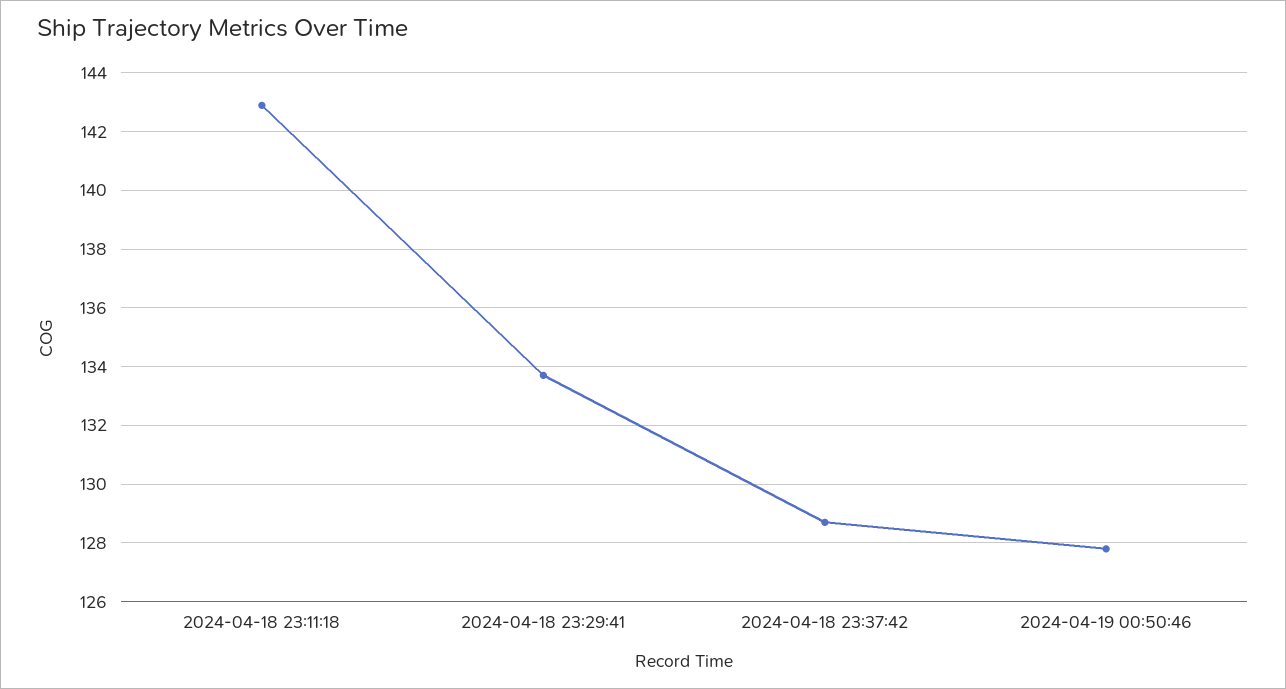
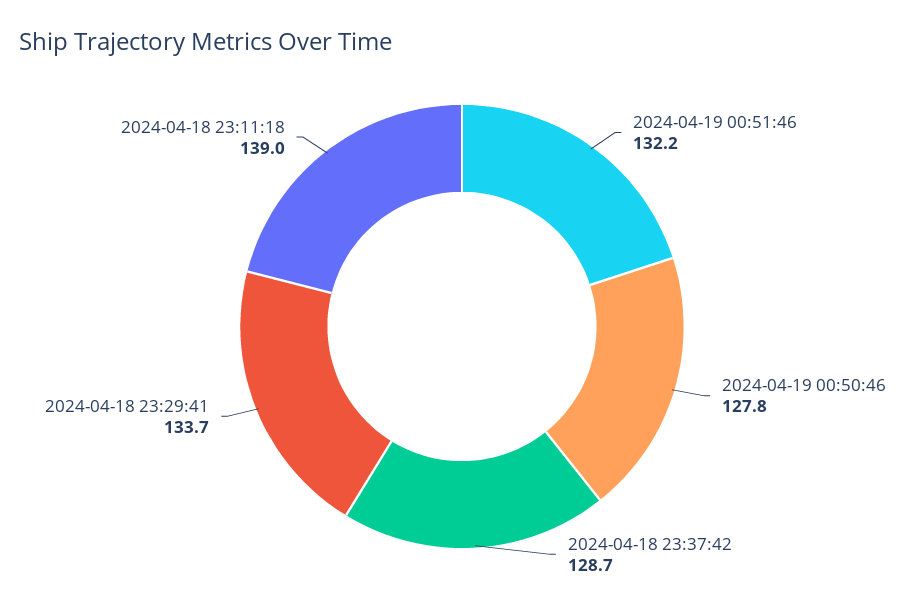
2024-04-18 23:11:18: 143 -> 139
2024-04-19 00:51:46: none -> 132.2

